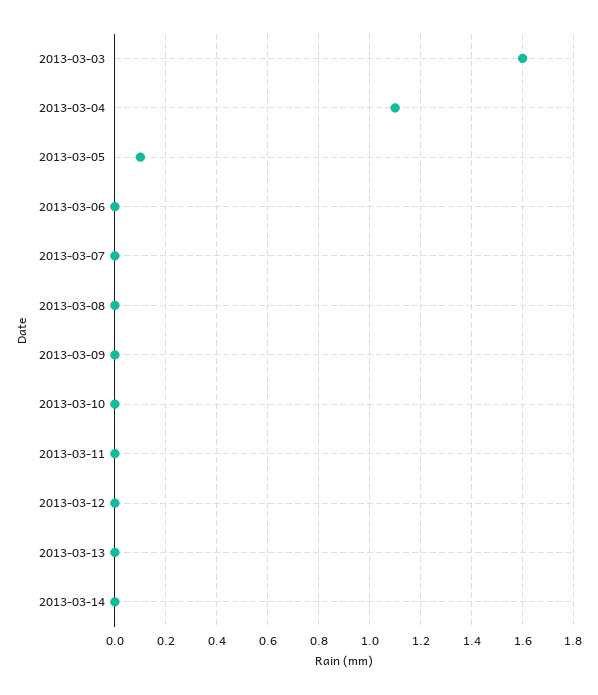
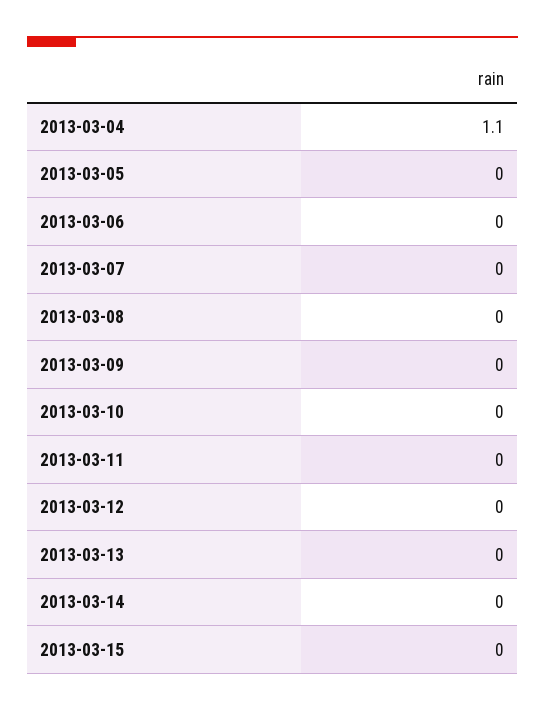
2013-03-03: 1.6 -> none
2013-03-05: 0.1 -> 0
2013-03-15: none -> 0

